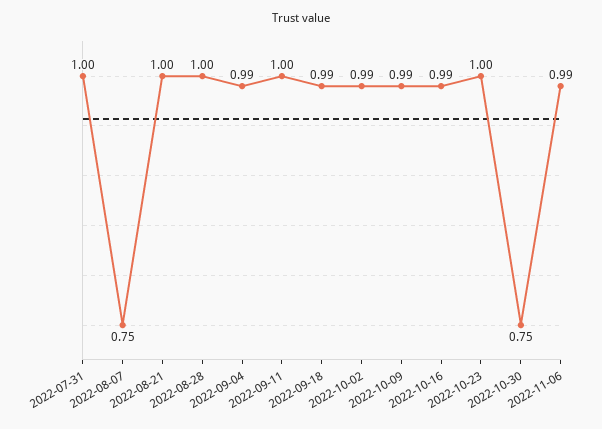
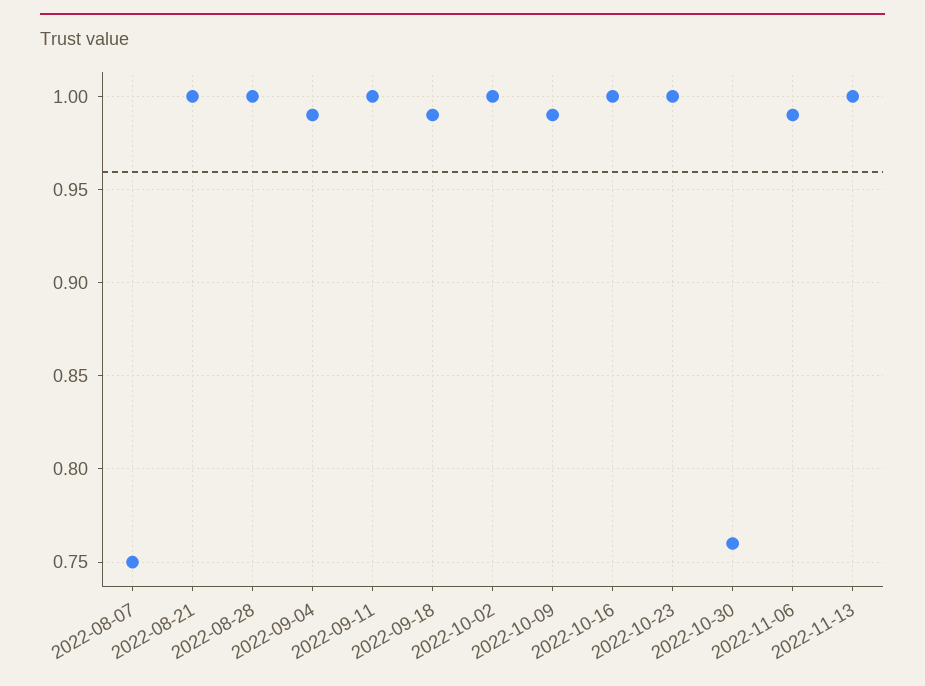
2022-07-31: 1 -> none
2022-10-02: 0.99 -> 1
2022-10-16: 0.99 -> 1
2022-10-30: 0.75 -> 0.76
2022-11-13: none -> 1

